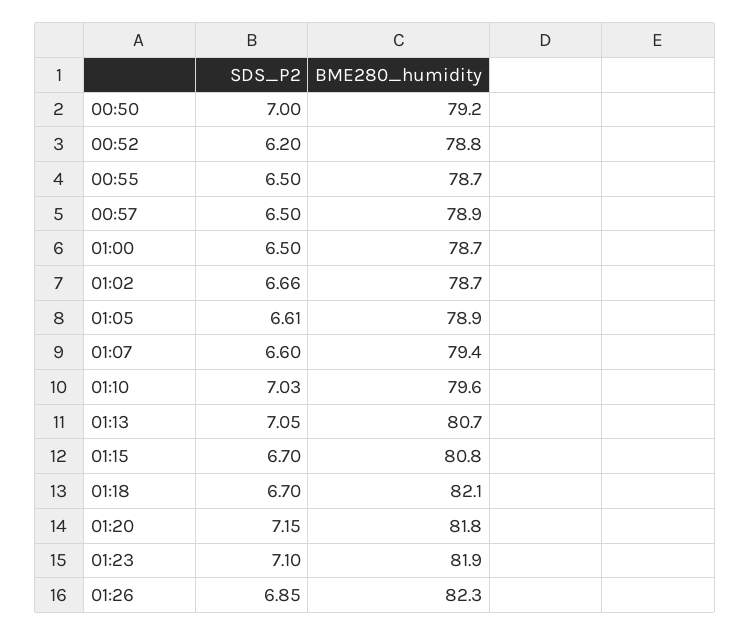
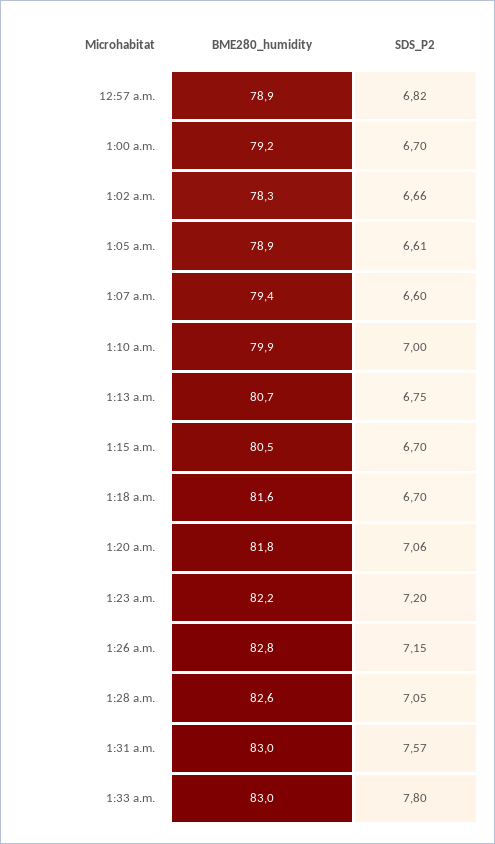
SDS_P2, 00:50: 7 -> none
BME280_humidity, 00:50: 79.2 -> none
SDS_P2, 00:52: 6.2 -> none
BME280_humidity, 00:52: 78.8 -> none
SDS_P2, 00:55: 6.5 -> none
BME280_humidity, 00:55: 78.7 -> none
SDS_P2, 00:57: 6.5 -> 6.82
SDS_P2, 01:00: 6.5 -> 6.7
BME280_humidity, 01:00: 78.7 -> 79.2
BME280_humidity, 01:02: 78.7 -> 78.3
SDS_P2, 01:10: 7.03 -> 7
BME280_humidity, 01:10: 79.6 -> 79.9
SDS_P2, 01:13: 7.05 -> 6.75
BME280_humidity, 01:15: 80.8 -> 80.5
BME280_humidity, 01:18: 82.1 -> 81.6
SDS_P2, 01:20: 7.15 -> 7.06
SDS_P2, 01:23: 7.1 -> 7.2
BME280_humidity, 01:23: 81.9 -> 82.2
SDS_P2, 01:26: 6.85 -> 7.15
BME280_humidity, 01:26: 82.3 -> 82.8
BME280_humidity, 1:28 a.m.: none -> 82.6
SDS_P2, 1:28 a.m.: none -> 7.05
BME280_humidity, 1:31 a.m.: none -> 83
SDS_P2, 1:31 a.m.: none -> 7.57
BME280_humidity, 1:33 a.m.: none -> 83
SDS_P2, 1:33 a.m.: none -> 7.8

